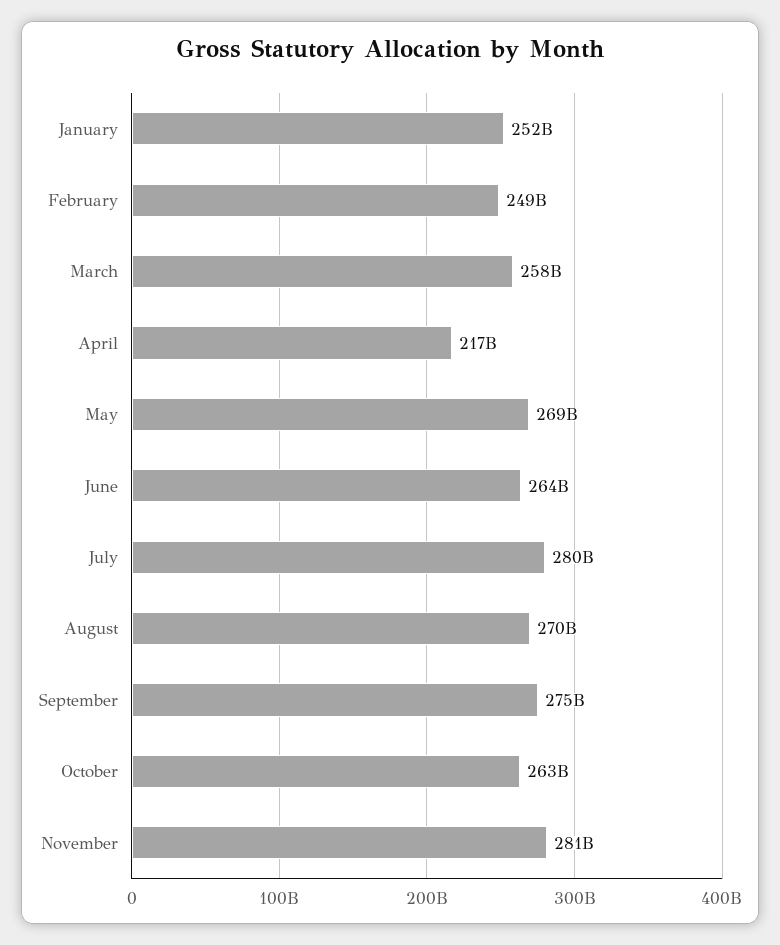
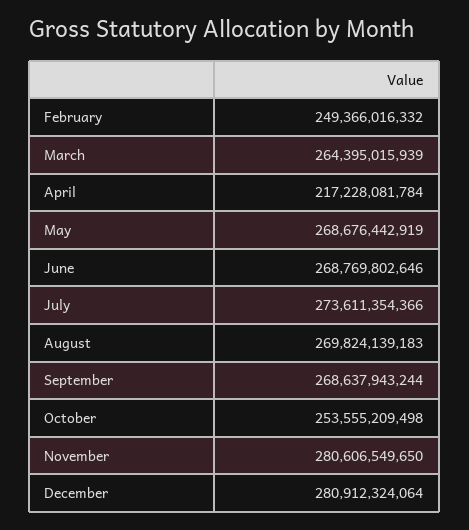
January: 252000000000 -> none
March: 258000000000 -> 264395015939
June: 264000000000 -> 268769802646
July: 280000000000 -> 273611354366
September: 275000000000 -> 268637943244
October: 263000000000 -> 253555209498
December: none -> 280912324064

